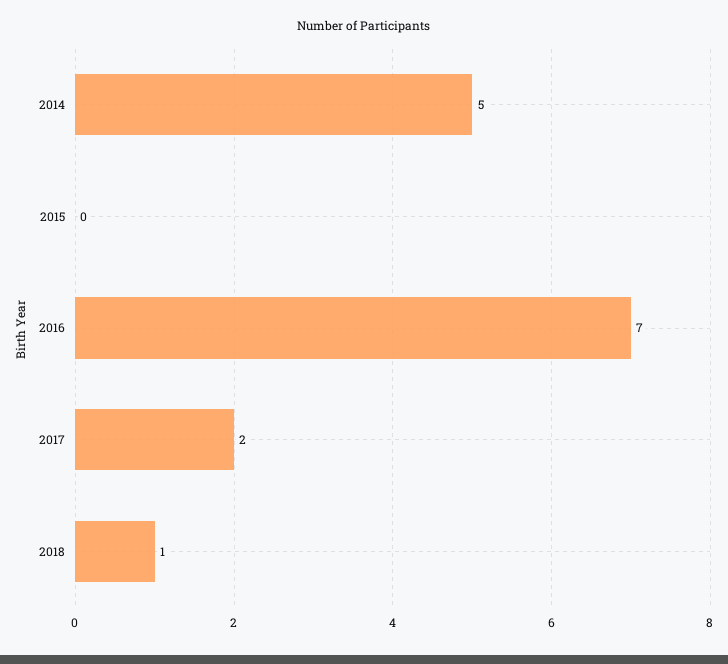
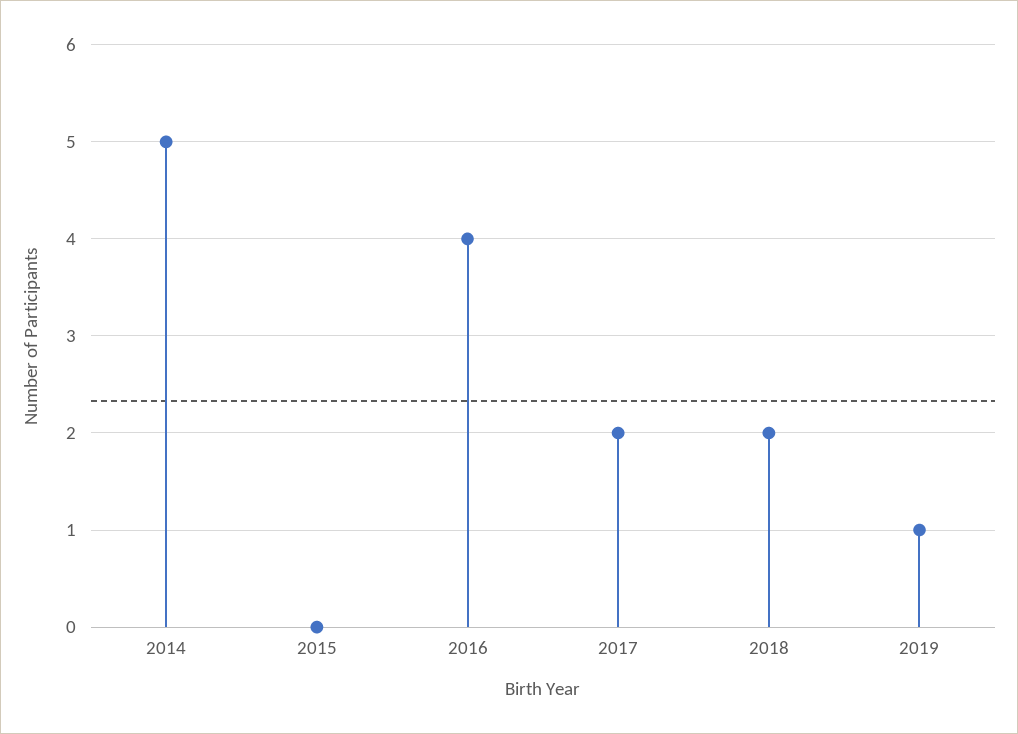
2016: 7 -> 4
2018: 1 -> 2
2019: none -> 1

